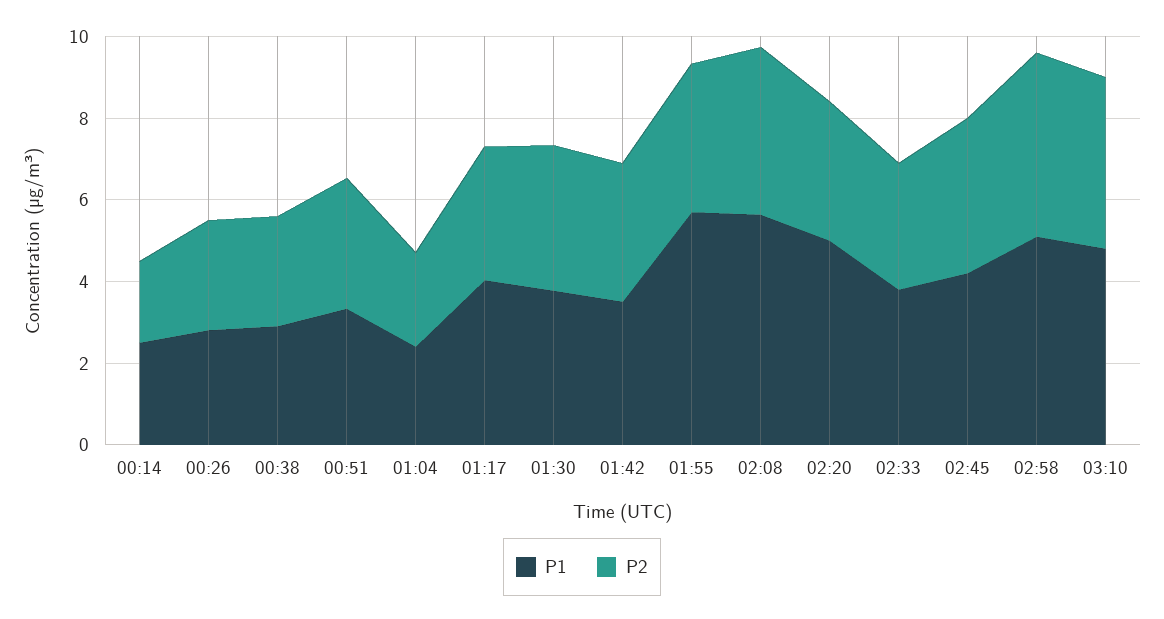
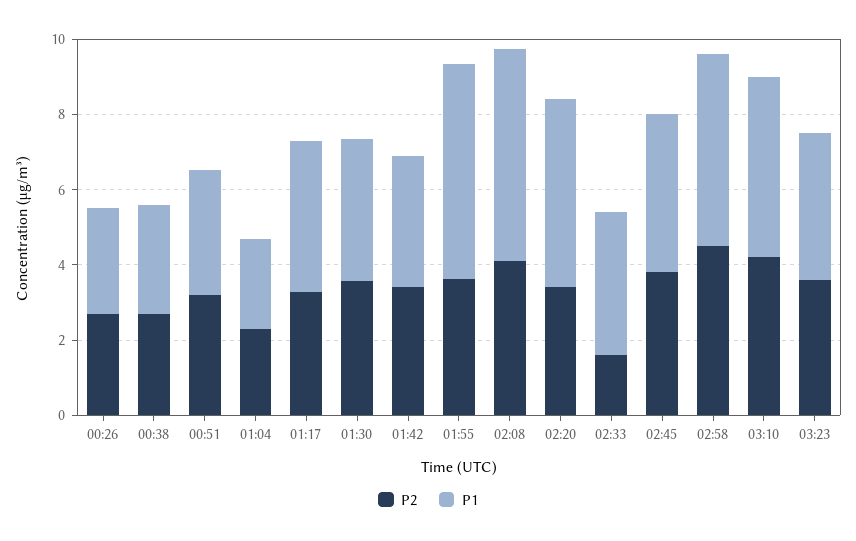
P1, 00:14: 2.5 -> none
P2, 00:14: 2 -> none
P2, 02:33: 3 -> 1.5
P2, 03:23: none -> 3.5
P1, 03:23: none -> 4

